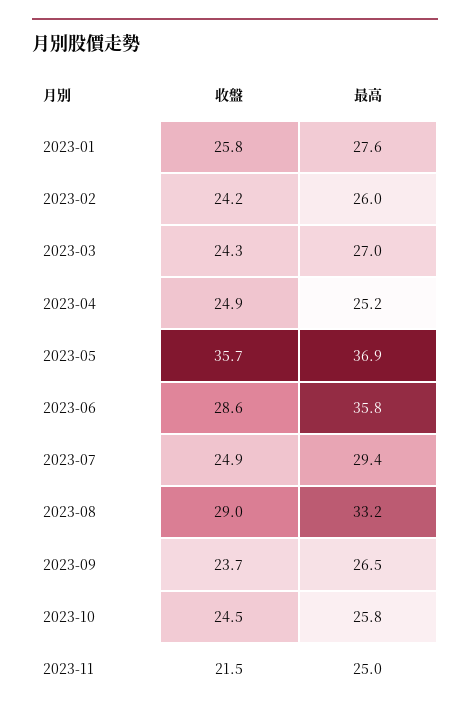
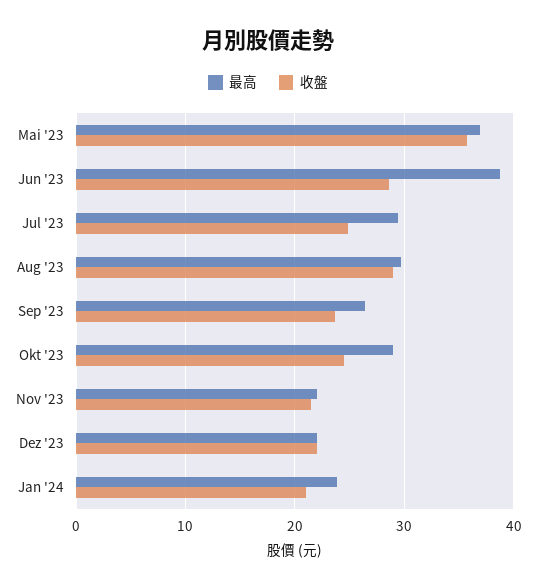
收盤, 2023-01: 25.8 -> none
最高, 2023-01: 27.6 -> none
收盤, 2023-02: 24.2 -> none
最高, 2023-02: 26 -> none
收盤, 2023-03: 24.3 -> none
最高, 2023-03: 27 -> none
收盤, 2023-04: 24.9 -> none
最高, 2023-04: 25.2 -> none
最高, 2023-06: 35.8 -> 39
最高, 2023-08: 33.2 -> 30
最高, 2023-10: 25.8 -> 29
最高, 2023-11: 25 -> 22
最高, Dez '23: none -> 22
收盤, Dez '23: none -> 22
最高, Jan '24: none -> 24
收盤, Jan '24: none -> 21

